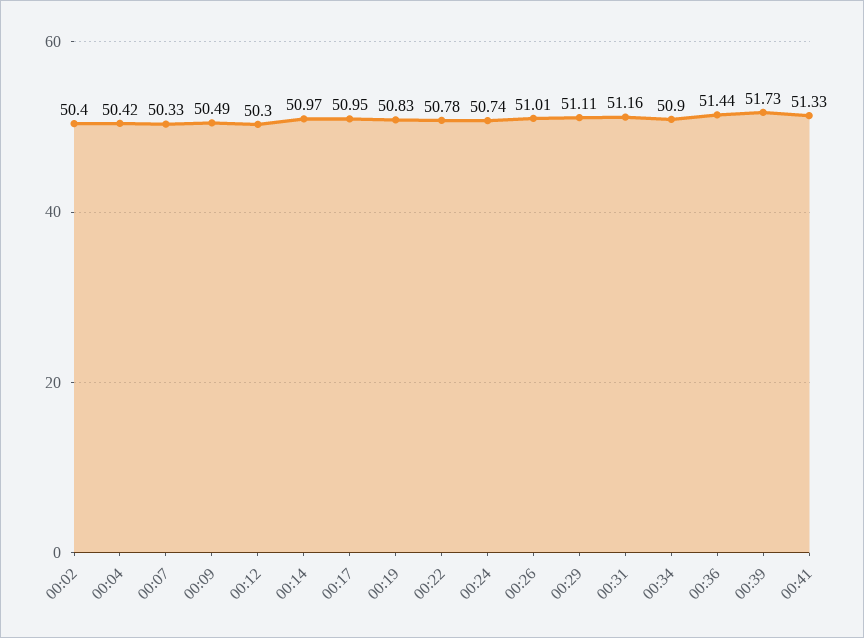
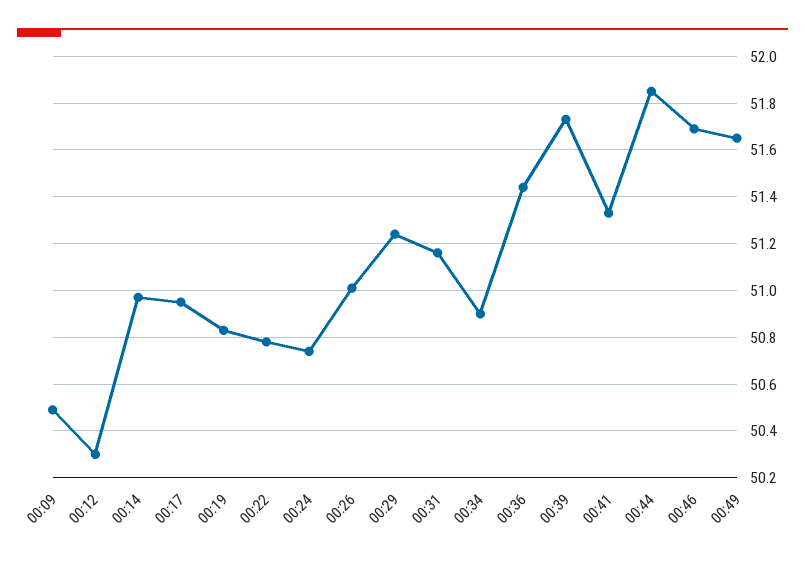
00:02: 50.4 -> none
00:04: 50.42 -> none
00:07: 50.33 -> none
00:29: 51.11 -> 51.25
00:44: none -> 51.85
00:46: none -> 51.7
00:49: none -> 51.65

